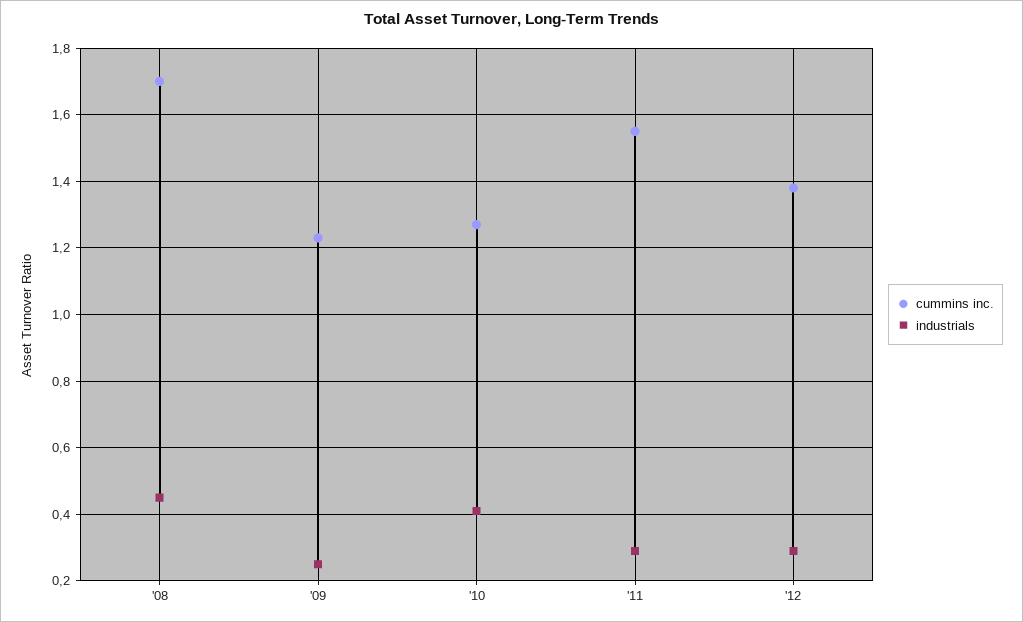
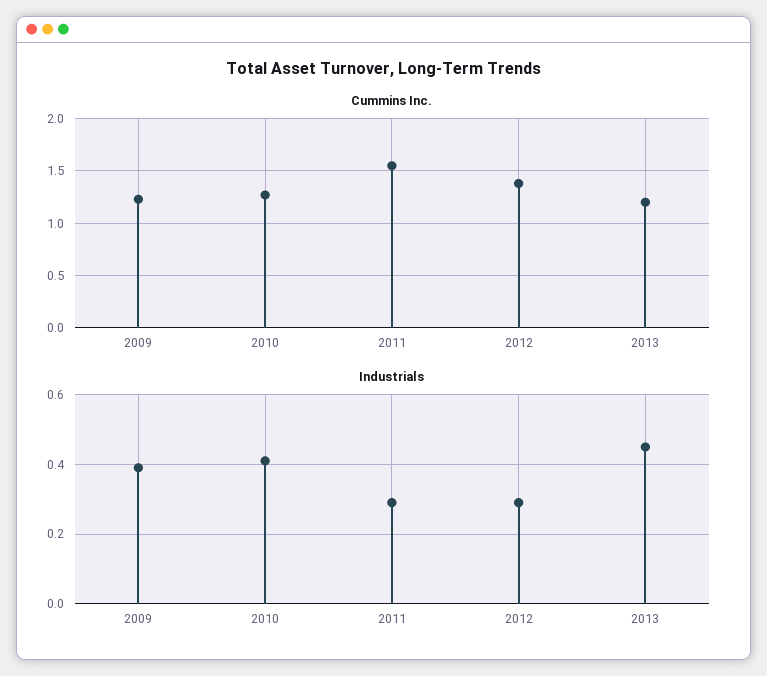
cummins inc., '08: 1.7 -> none
industrials, '08: 0.45 -> none
industrials, '09: 0.25 -> 0.4
cummins inc., 2013: none -> 1.2
industrials, 2013: none -> 0.45

